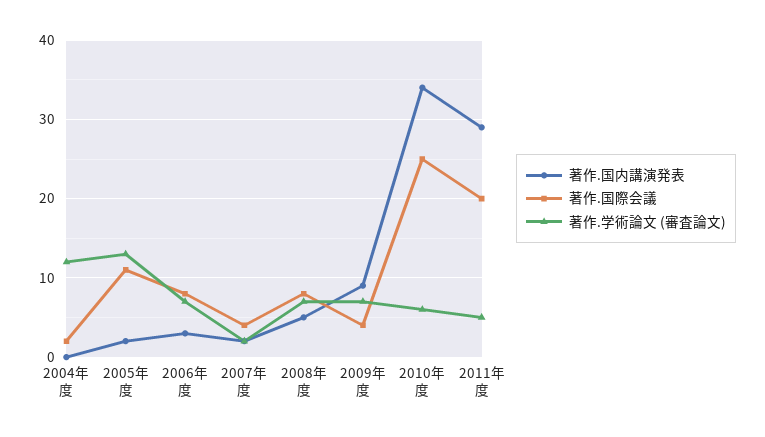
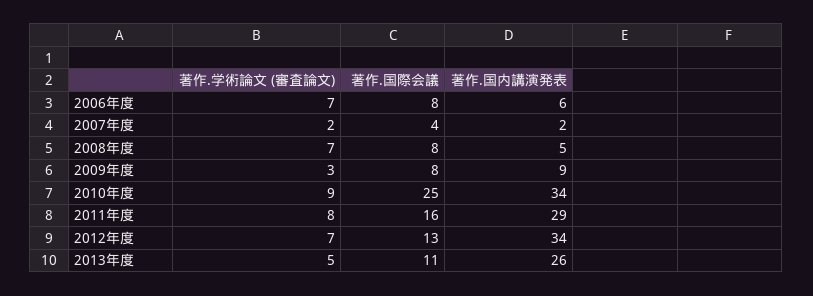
著作.国内講演発表, 2004年度: 0 -> none
著作.国際会議, 2004年度: 2 -> none
著作.学術論文 (審査論文), 2004年度: 12 -> none
著作.国内講演発表, 2005年度: 2 -> none
著作.国際会議, 2005年度: 11 -> none
著作.学術論文 (審査論文), 2005年度: 13 -> none
著作.国内講演発表, 2006年度: 3 -> 6
著作.国際会議, 2009年度: 4 -> 8
著作.学術論文 (審査論文), 2009年度: 7 -> 3
著作.学術論文 (審査論文), 2010年度: 6 -> 9
著作.国際会議, 2011年度: 20 -> 16
著作.学術論文 (審査論文), 2011年度: 5 -> 8
著作.学術論文 (審査論文), 2012年度: none -> 7
著作.国際会議, 2012年度: none -> 13
著作.国内講演発表, 2012年度: none -> 34
著作.学術論文 (審査論文), 2013年度: none -> 5
著作.国際会議, 2013年度: none -> 11
著作.国内講演発表, 2013年度: none -> 26

